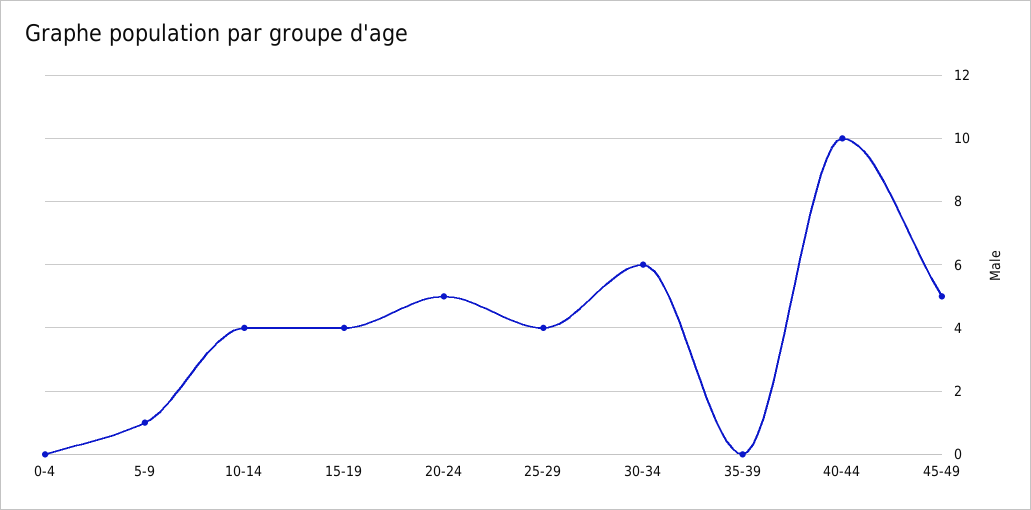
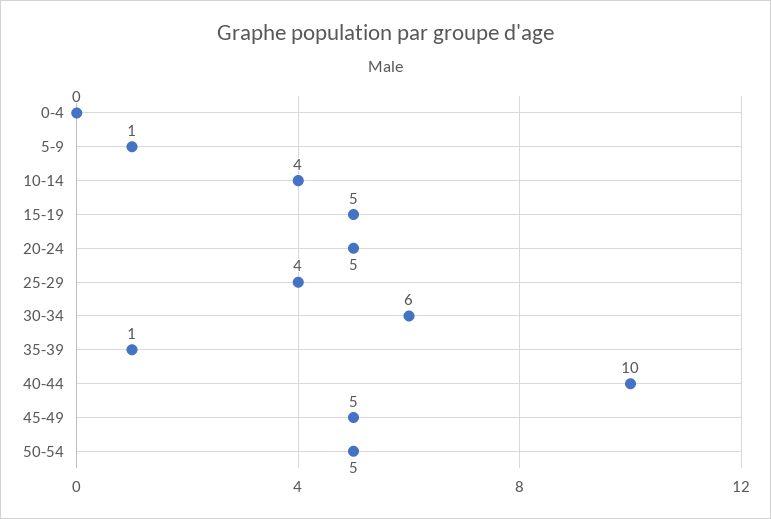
15-19: 4 -> 5
35-39: 0 -> 1
50-54: none -> 5

